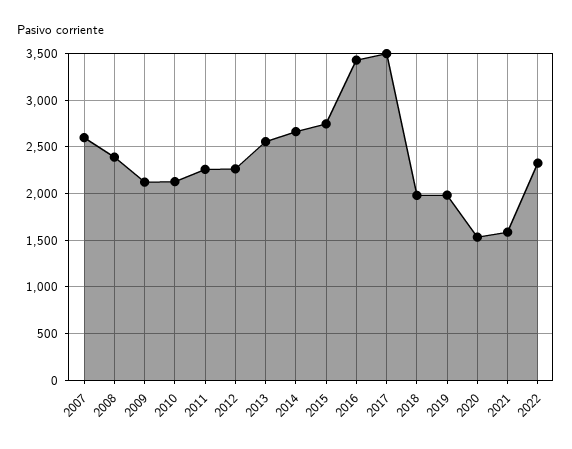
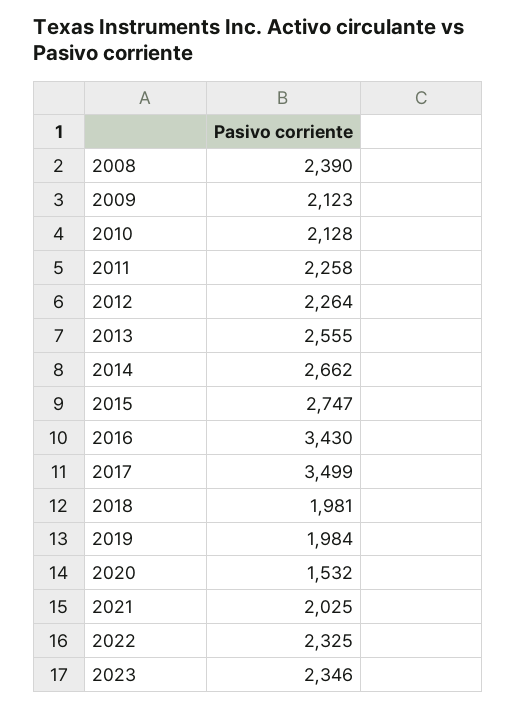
2007: 2600 -> none
2021: 1600 -> 2025
2023: none -> 2346

